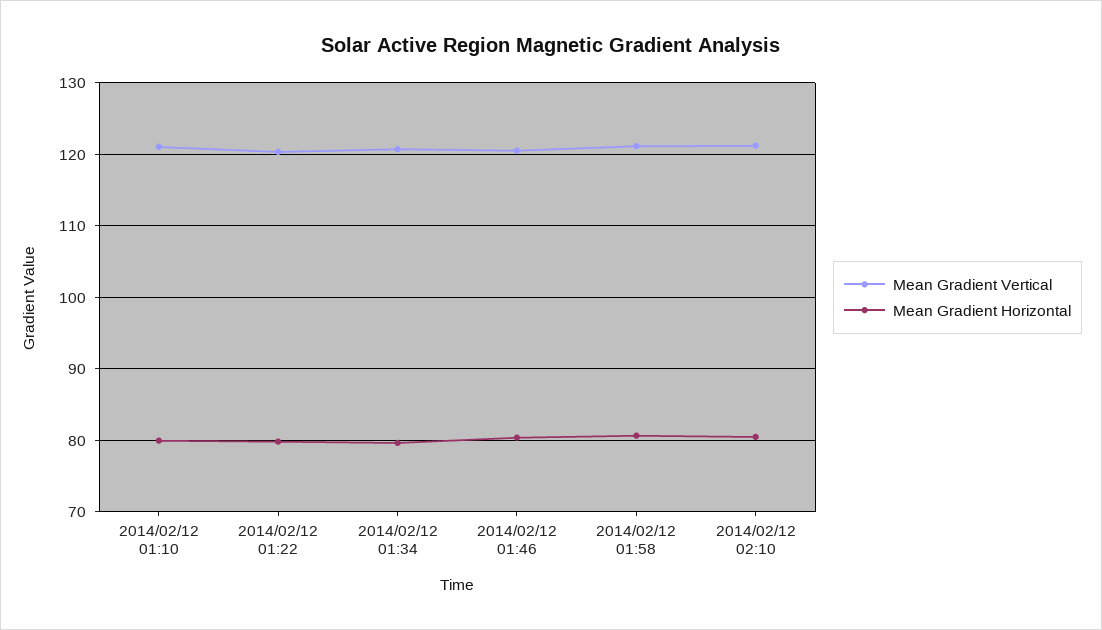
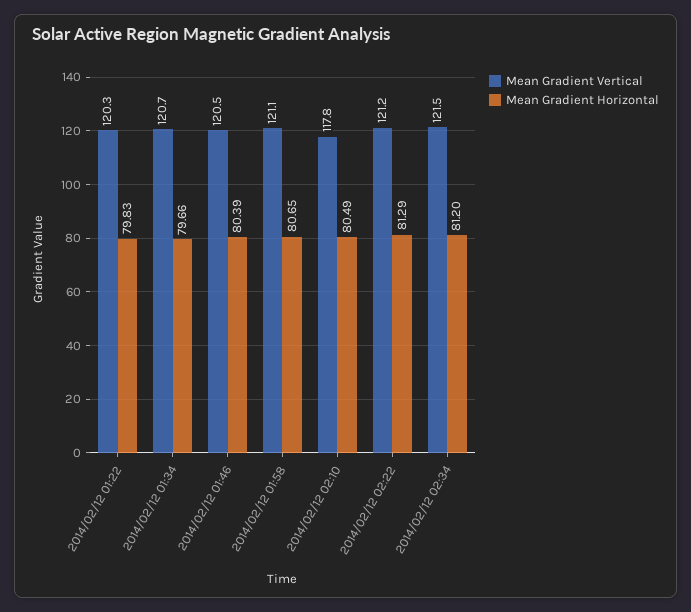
Mean Gradient Vertical, 2014/02/12 01:10: 121 -> none
Mean Gradient Horizontal, 2014/02/12 01:10: 80 -> none
Mean Gradient Vertical, 2014/02/12 02:10: 121 -> 117.8
Mean Gradient Vertical, 2014/02/12 02:22: none -> 121.2
Mean Gradient Horizontal, 2014/02/12 02:22: none -> 81.29
Mean Gradient Vertical, 2014/02/12 02:34: none -> 121.5
Mean Gradient Horizontal, 2014/02/12 02:34: none -> 81.2

